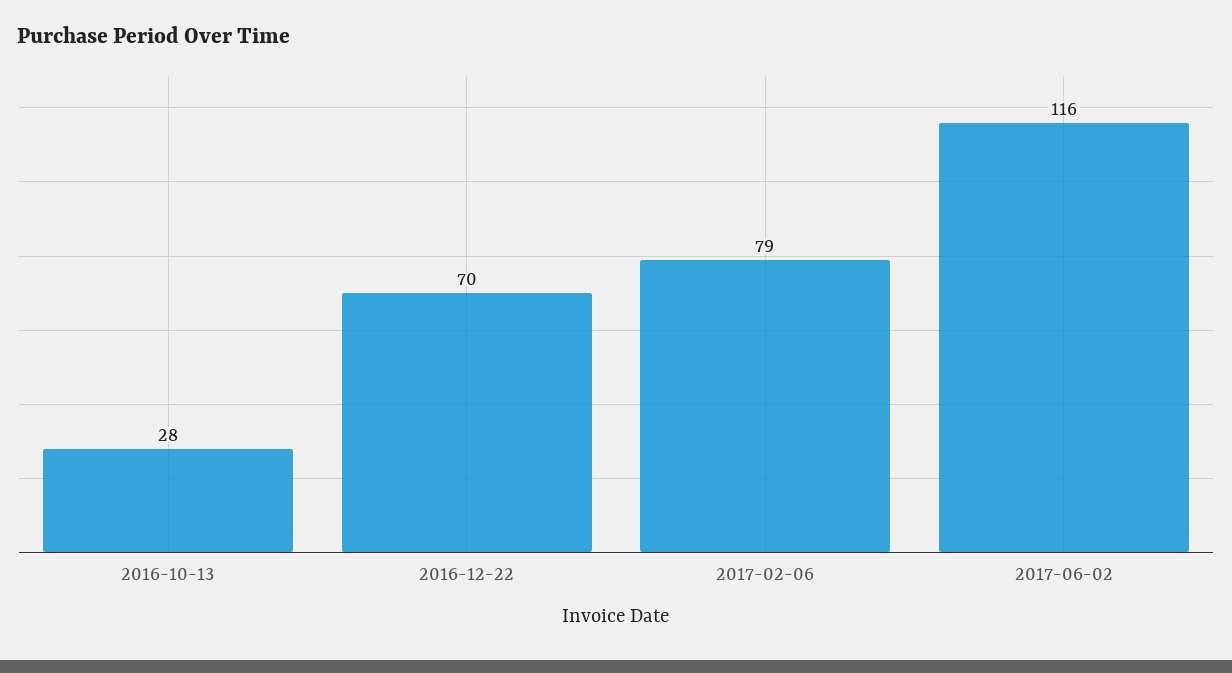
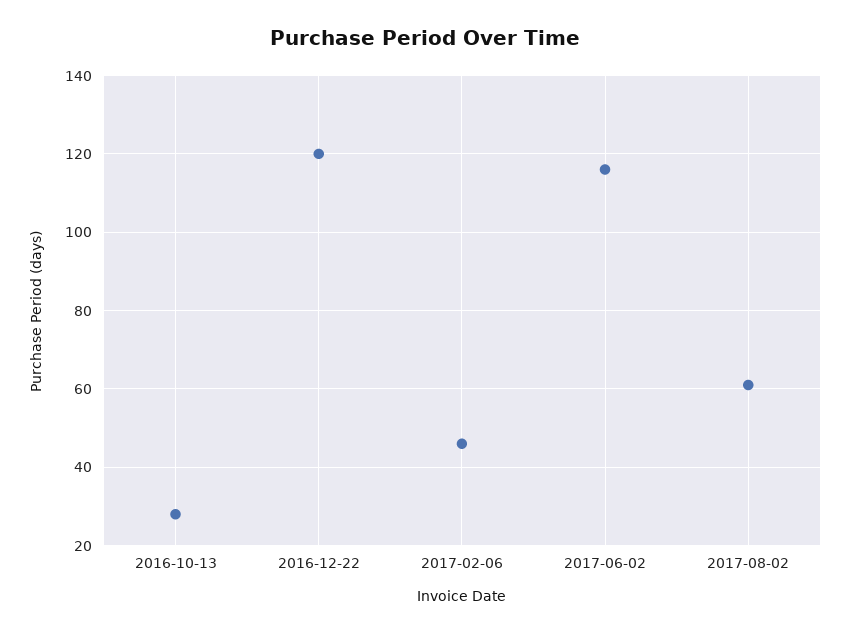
2016-12-22: 70 -> 120
2017-02-06: 79 -> 45
2017-08-02: none -> 60

